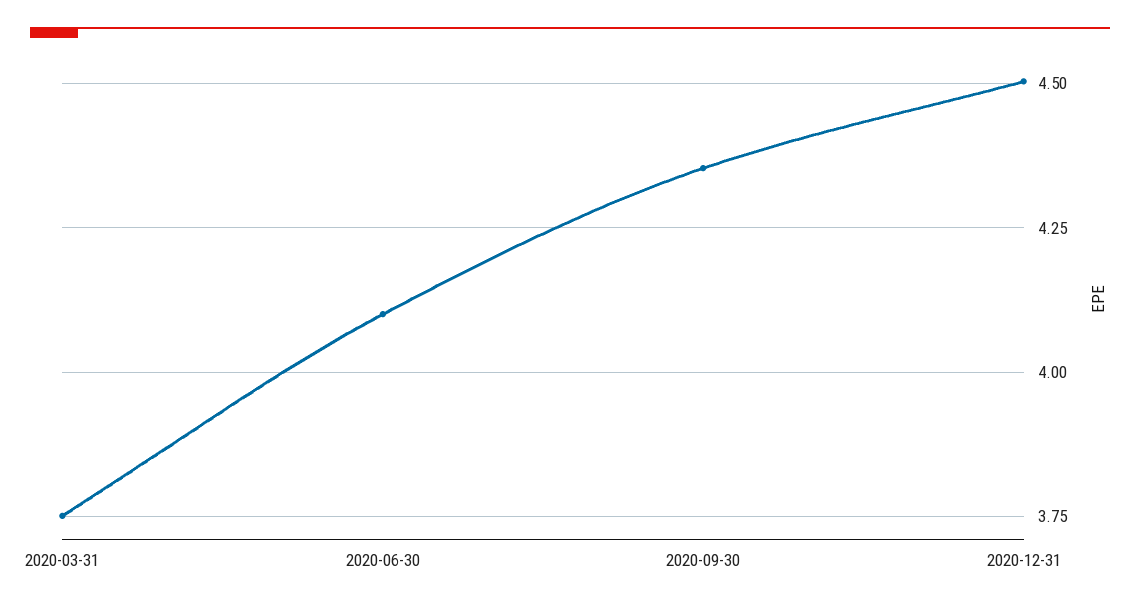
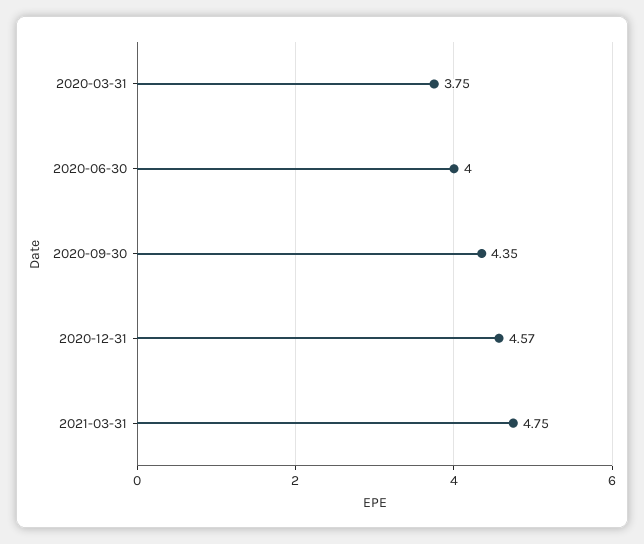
2020-06-30: 4.1 -> 4
2020-12-31: 4.5 -> 4.57
2021-03-31: none -> 4.75

